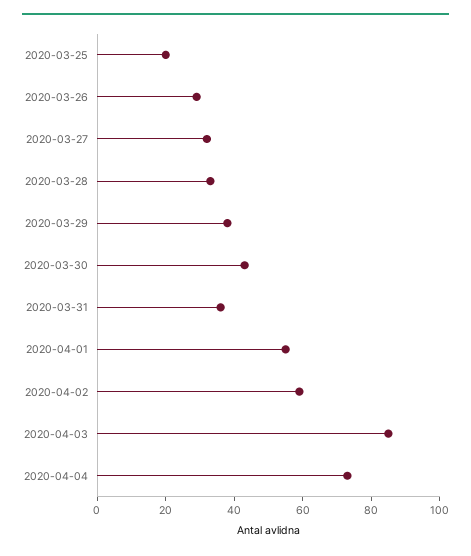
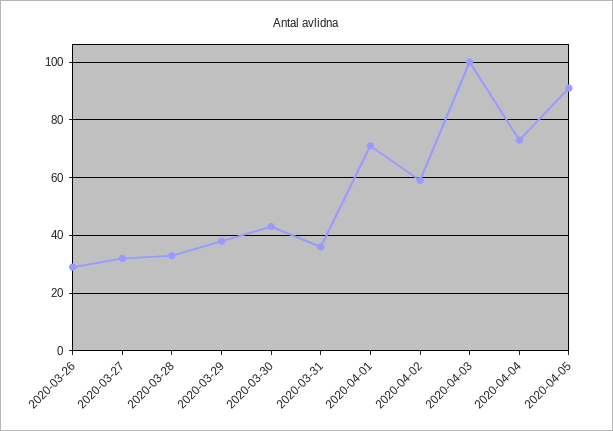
2020-03-25: 20 -> none
2020-04-01: 55 -> 70
2020-04-03: 85 -> 100
2020-04-05: none -> 90

